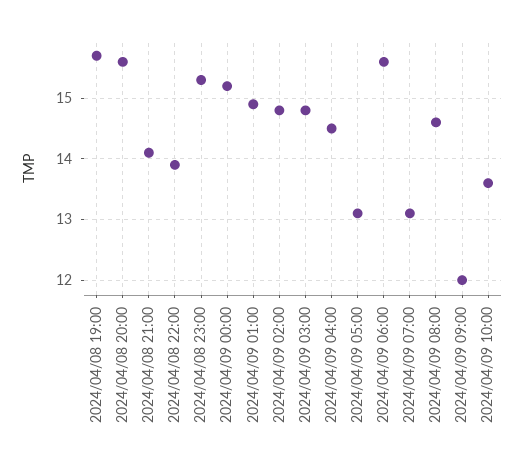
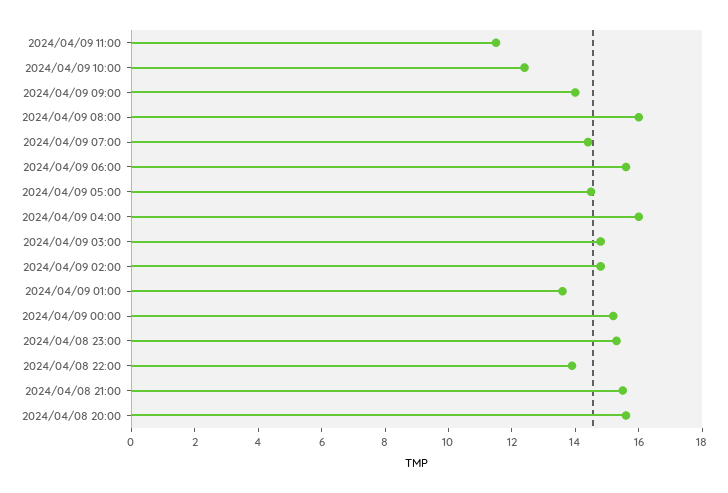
2024/04/08 19:00: 15.7 -> none
2024/04/08 21:00: 14.1 -> 15.5
2024/04/09 01:00: 14.9 -> 13.5
2024/04/09 04:00: 14.5 -> 16
2024/04/09 05:00: 13.1 -> 14.5
2024/04/09 07:00: 13.1 -> 14.5
2024/04/09 08:00: 14.6 -> 16
2024/04/09 09:00: 12 -> 14
2024/04/09 10:00: 13.6 -> 12.5
2024/04/09 11:00: none -> 11.5

